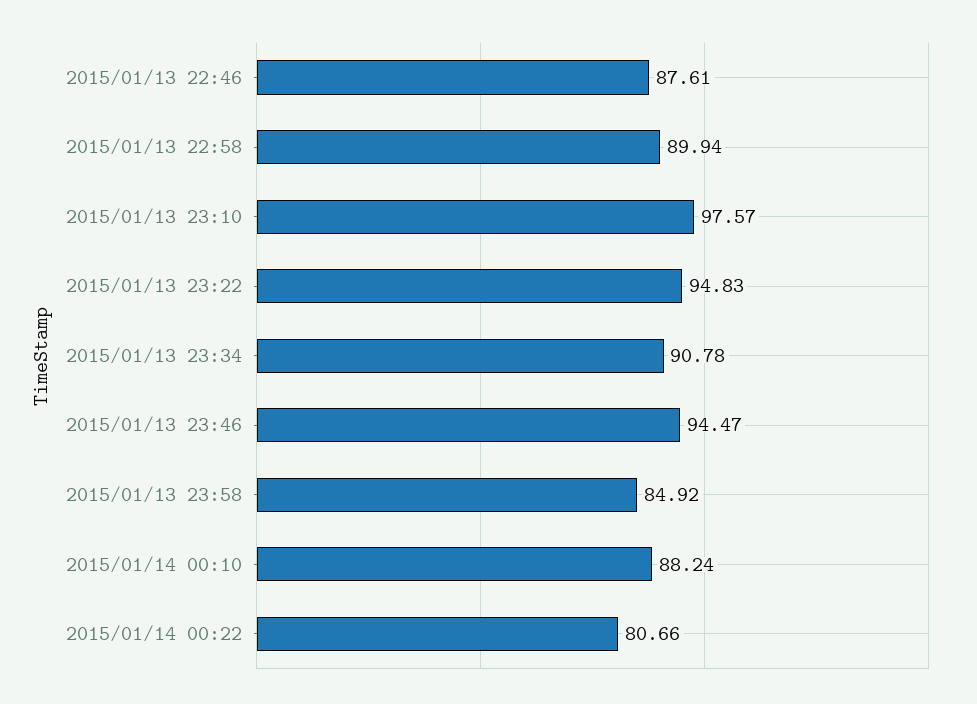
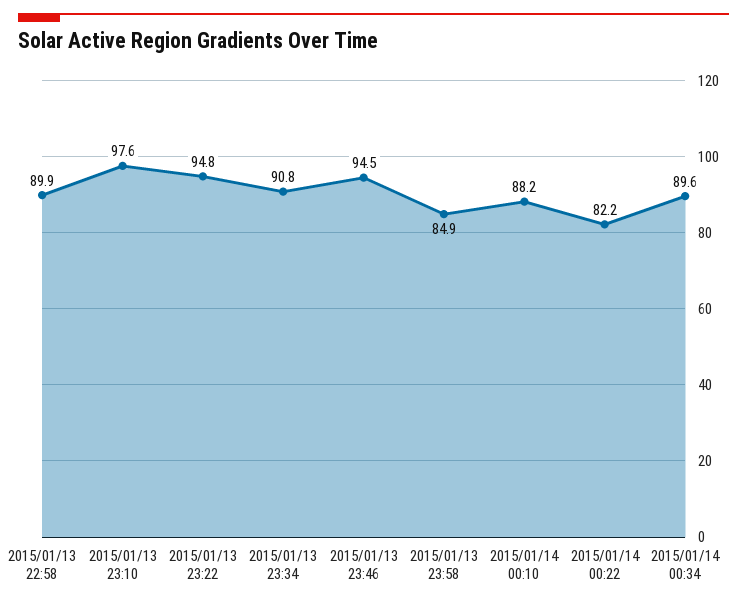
2015/01/13 22:46: 87.61 -> none
2015/01/14 00:22: 80.66 -> 82.2
2015/01/14 00:34: none -> 89.6

